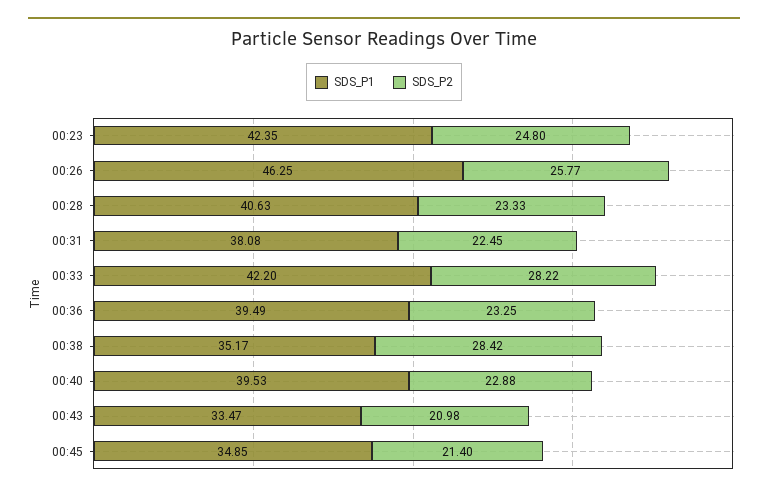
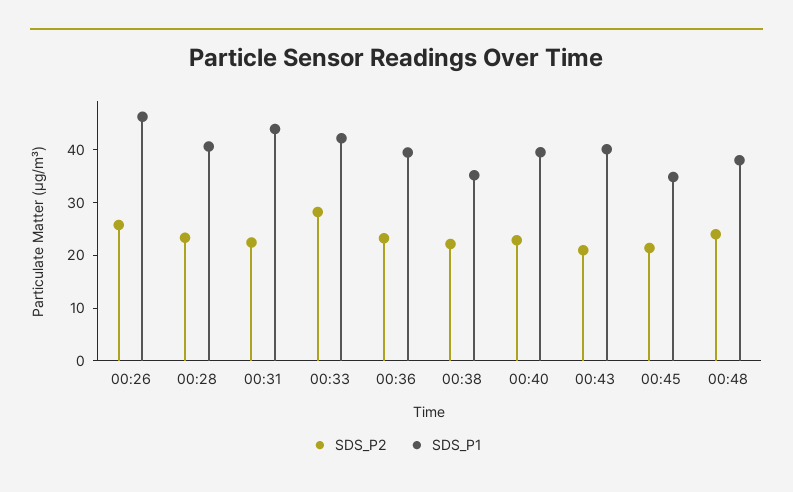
SDS_P1, 00:23: 42.35 -> none
SDS_P2, 00:23: 24.8 -> none
SDS_P1, 00:31: 38.08 -> 44
SDS_P2, 00:38: 28.42 -> 22
SDS_P1, 00:43: 33.47 -> 40
SDS_P2, 00:48: none -> 24
SDS_P1, 00:48: none -> 38

